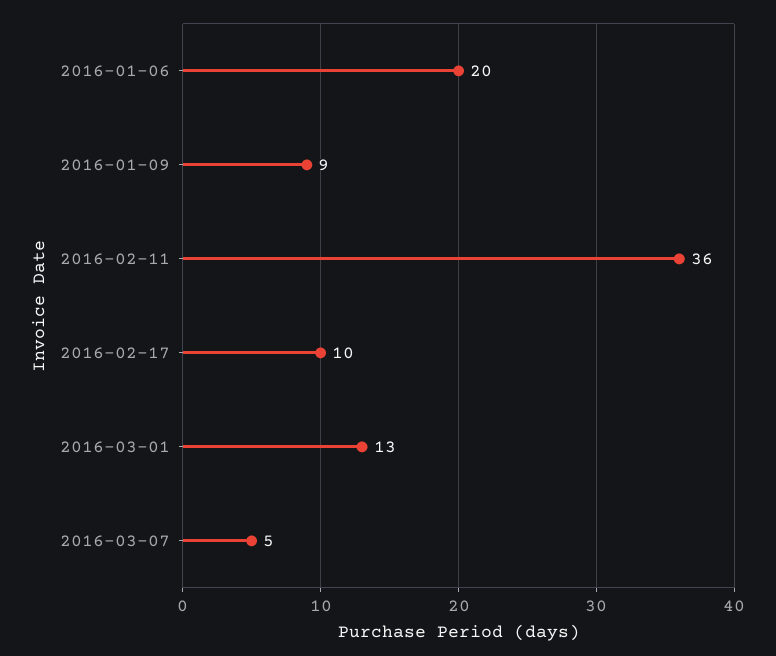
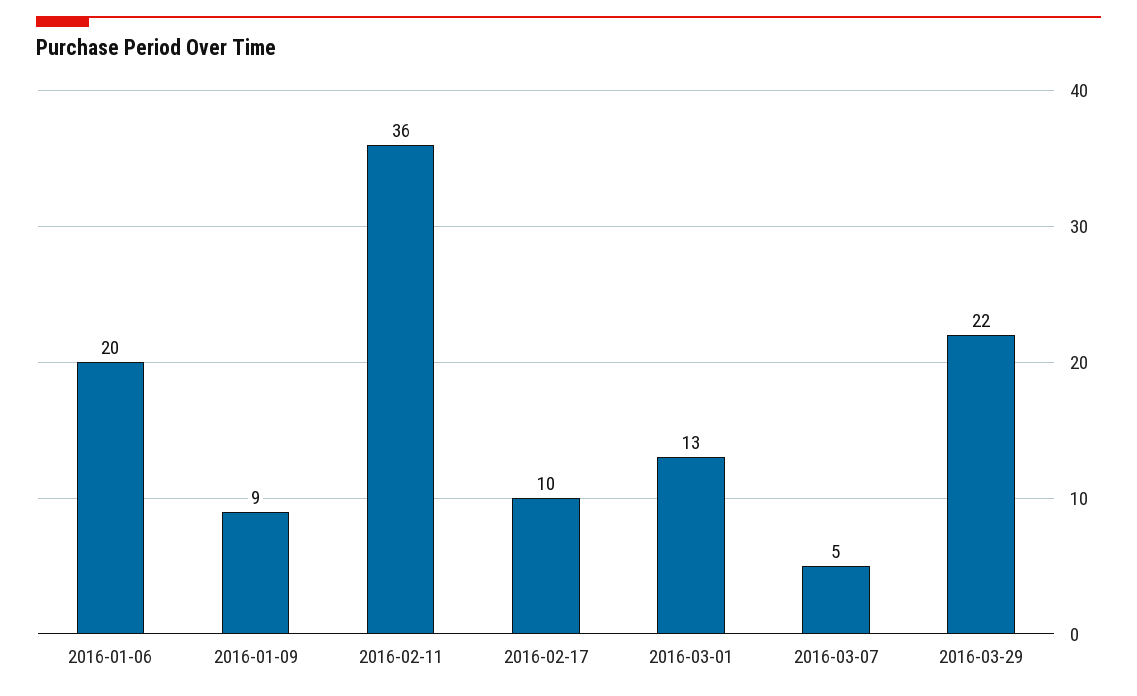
2016-03-29: none -> 22

